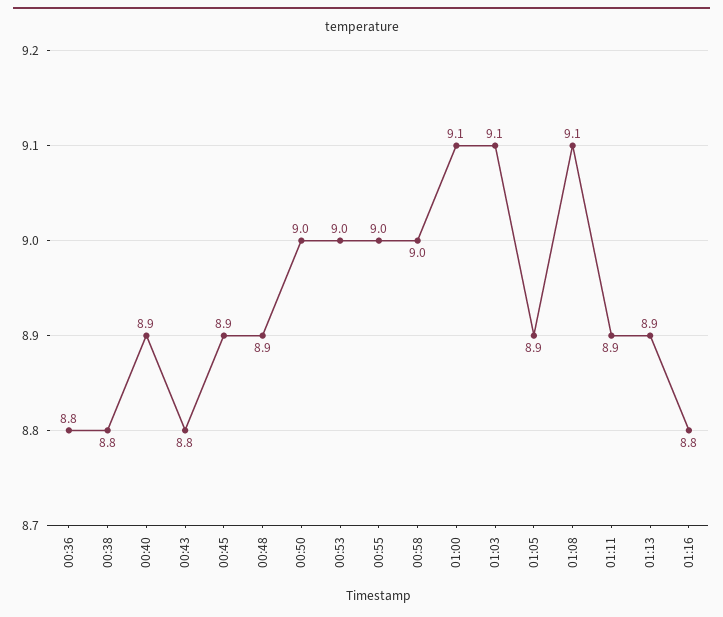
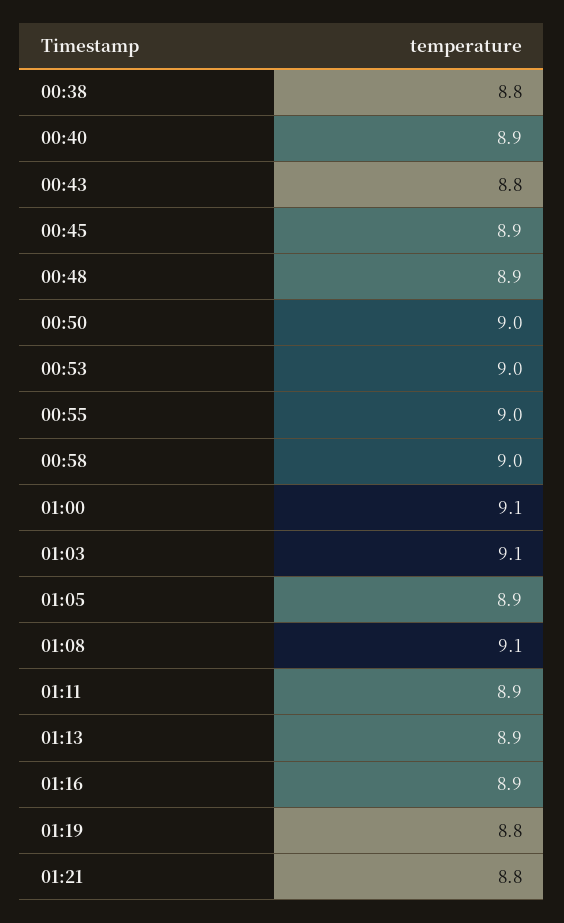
00:36: 8.8 -> none
01:16: 8.8 -> 8.9
01:19: none -> 8.8
01:21: none -> 8.8

